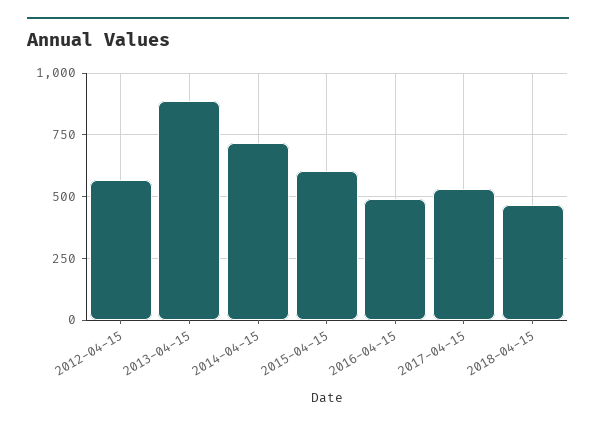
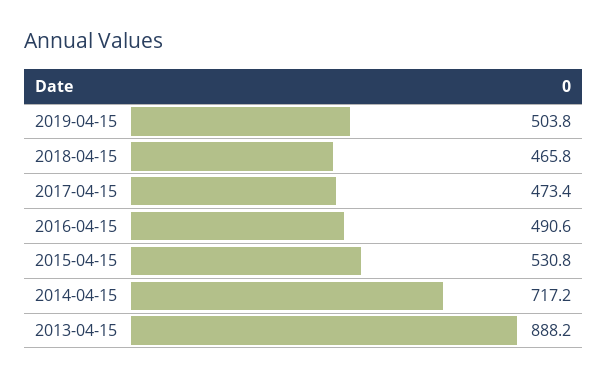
2012-04-15: 575 -> none
2015-04-15: 600 -> 530.8
2017-04-15: 525 -> 473.4
2019-04-15: none -> 503.8

